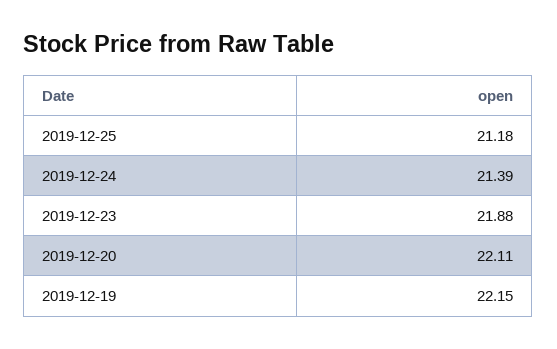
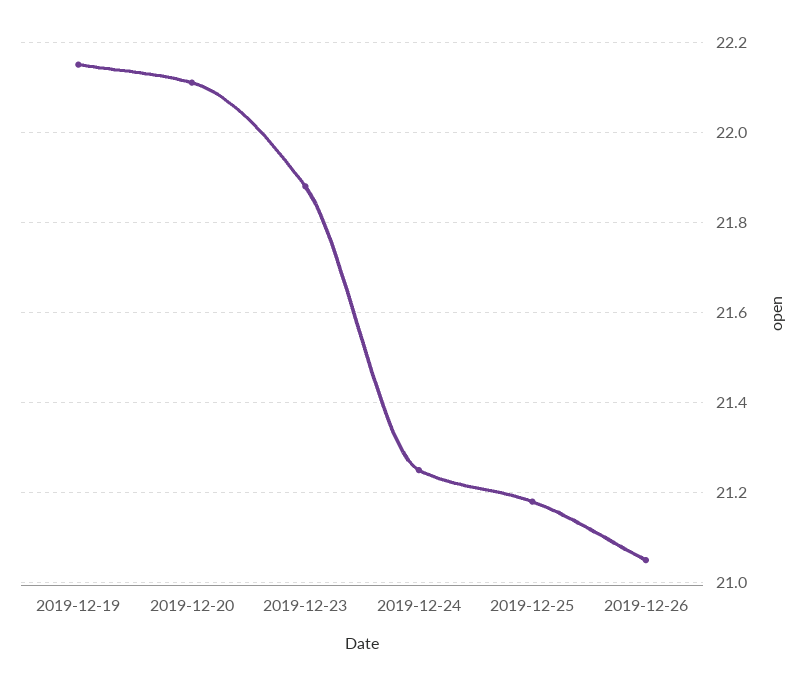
2019-12-24: 21.39 -> 21.25
2019-12-26: none -> 21.05

